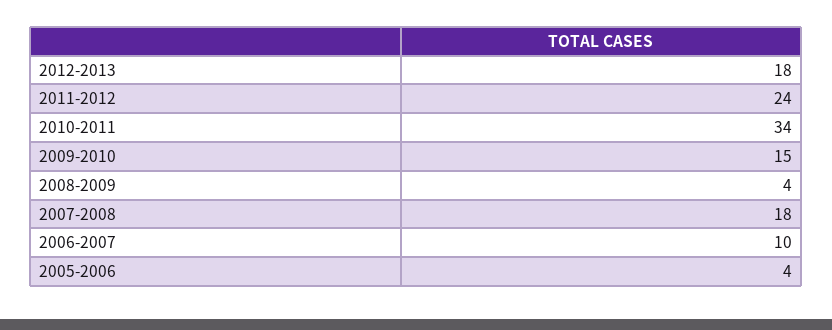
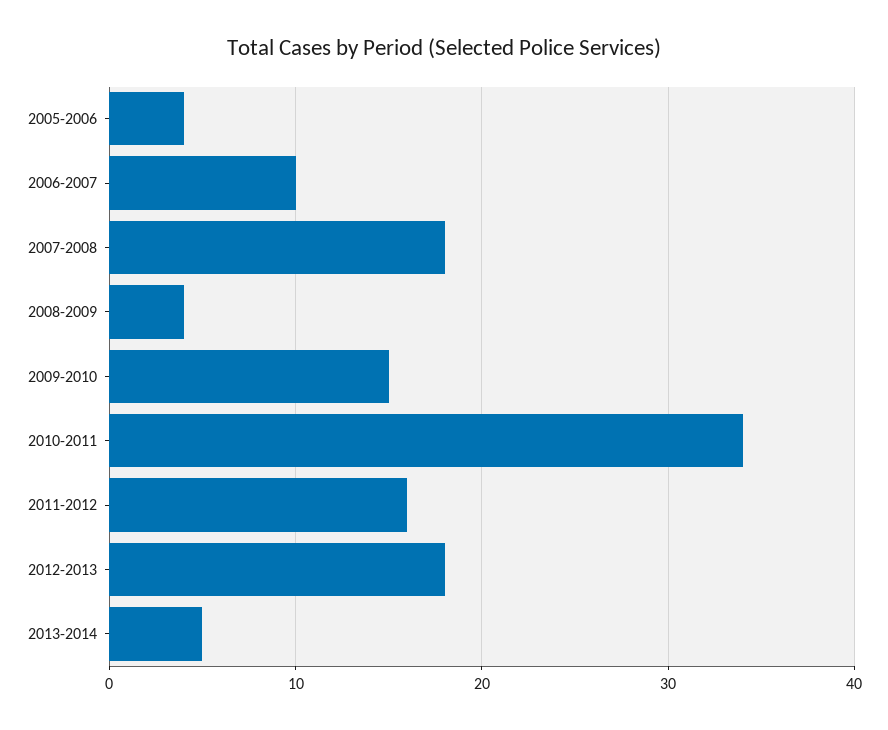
2011-2012: 24 -> 16
2013-2014: none -> 5

